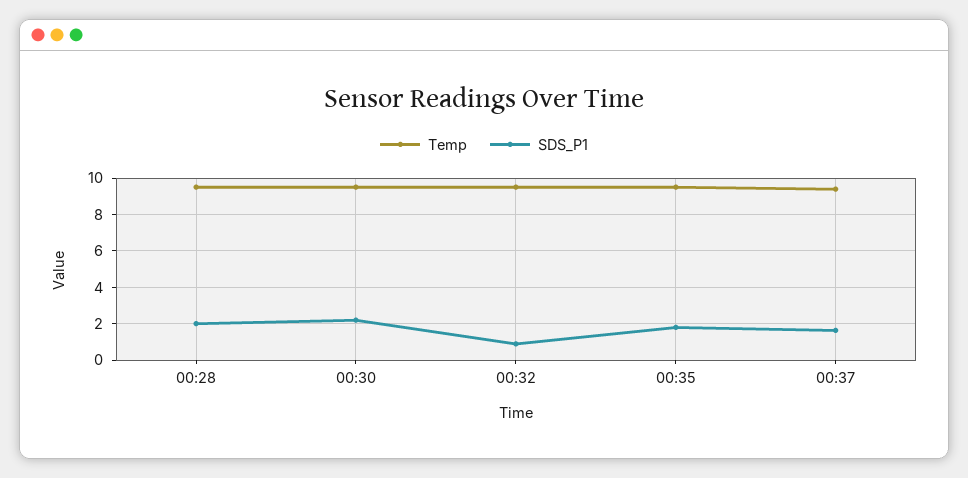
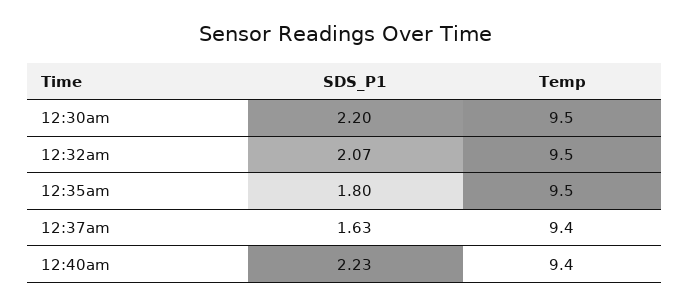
Temp, 00:28: 9.5 -> none
SDS_P1, 00:28: 2 -> none
SDS_P1, 00:32: 1 -> 2.07
SDS_P1, 12:40am: none -> 2.23
Temp, 12:40am: none -> 9.4

